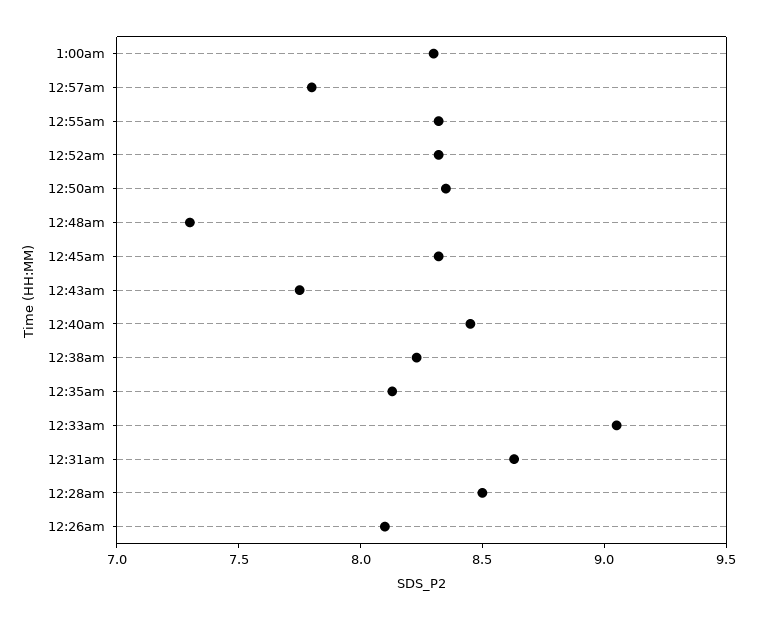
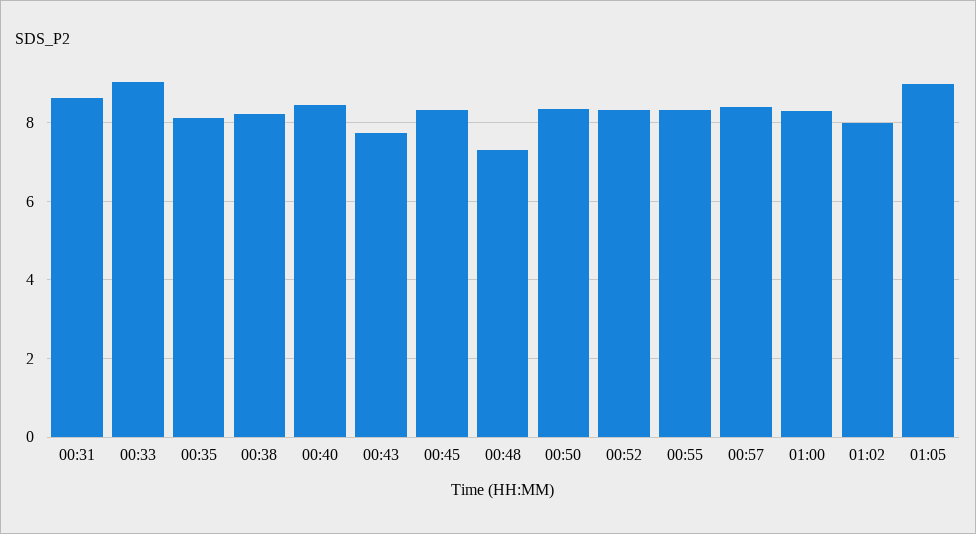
12:57am: 7.8 -> 8.4
12:28am: 8.5 -> none
12:26am: 8.1 -> none
01:02: none -> 8
01:05: none -> 9

